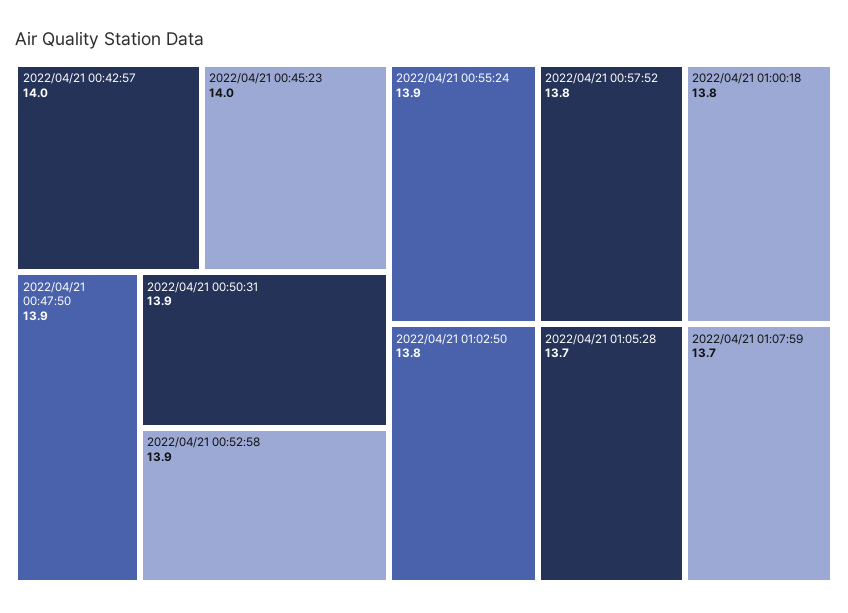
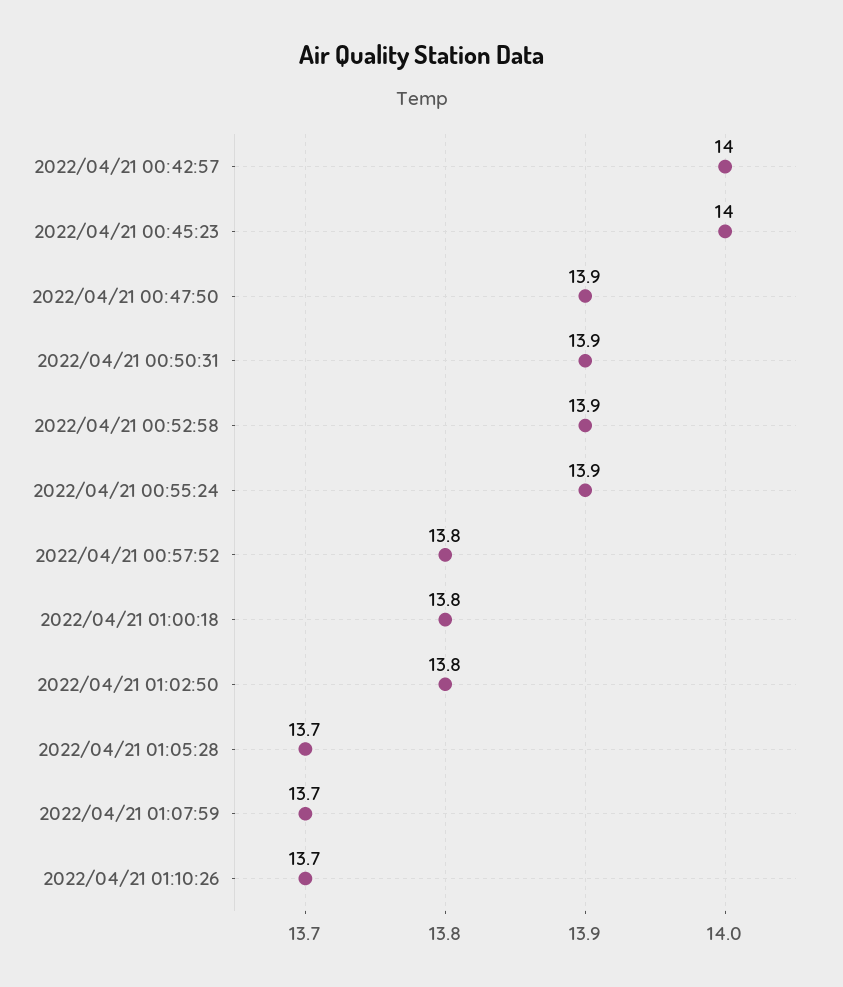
2022/04/21 01:10:26: none -> 13.7

